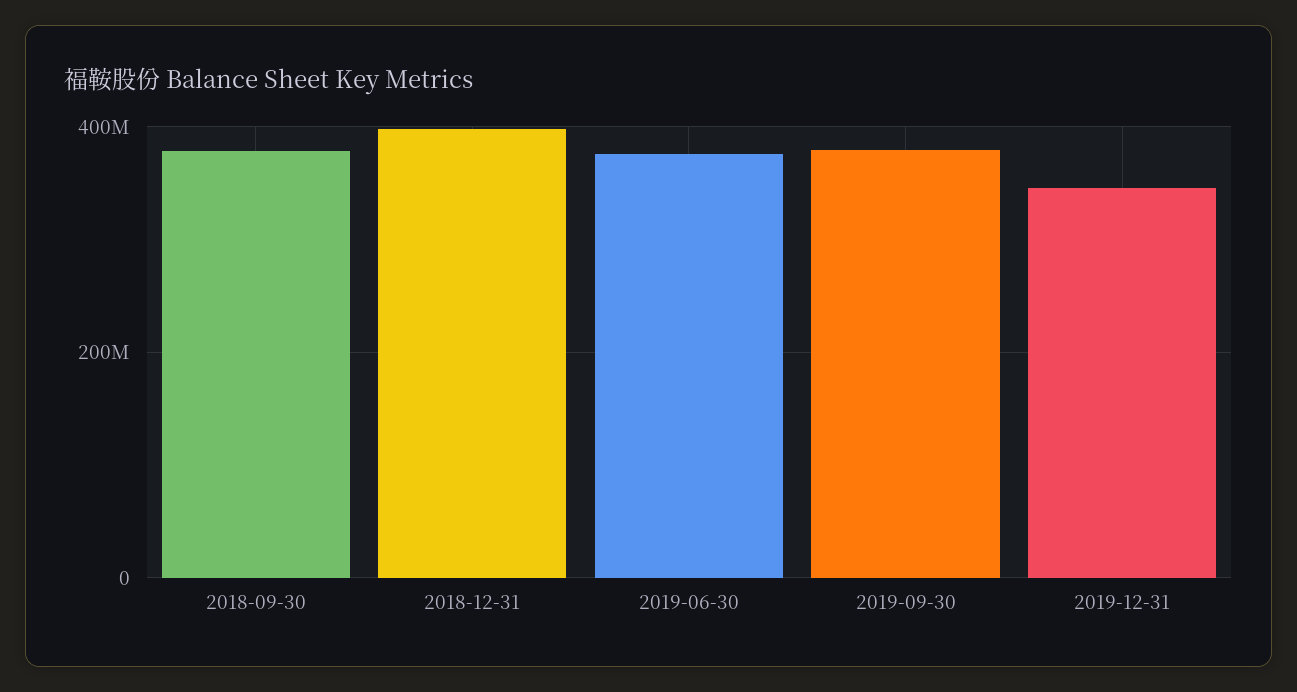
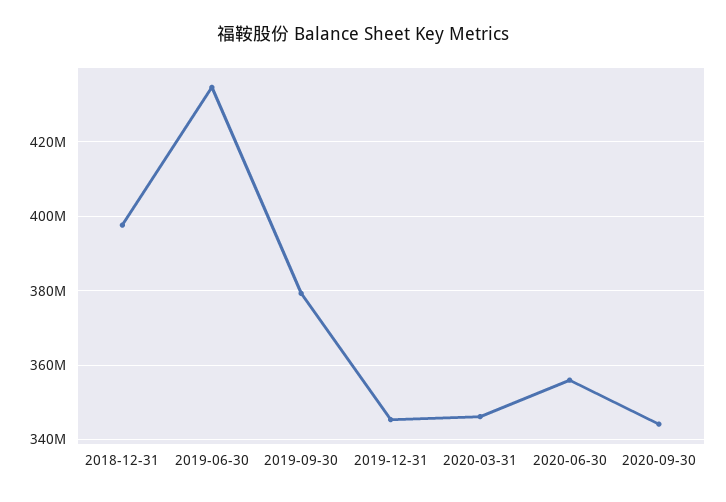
2018-09-30: 380000000 -> none
2019-06-30: 380000000 -> 434000000
2020-03-31: none -> 346000000
2020-06-30: none -> 356000000
2020-09-30: none -> 344000000

